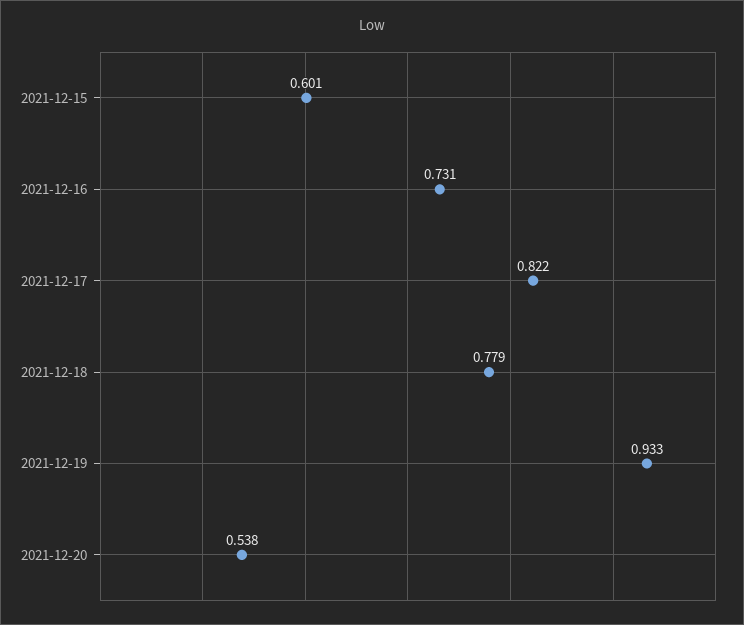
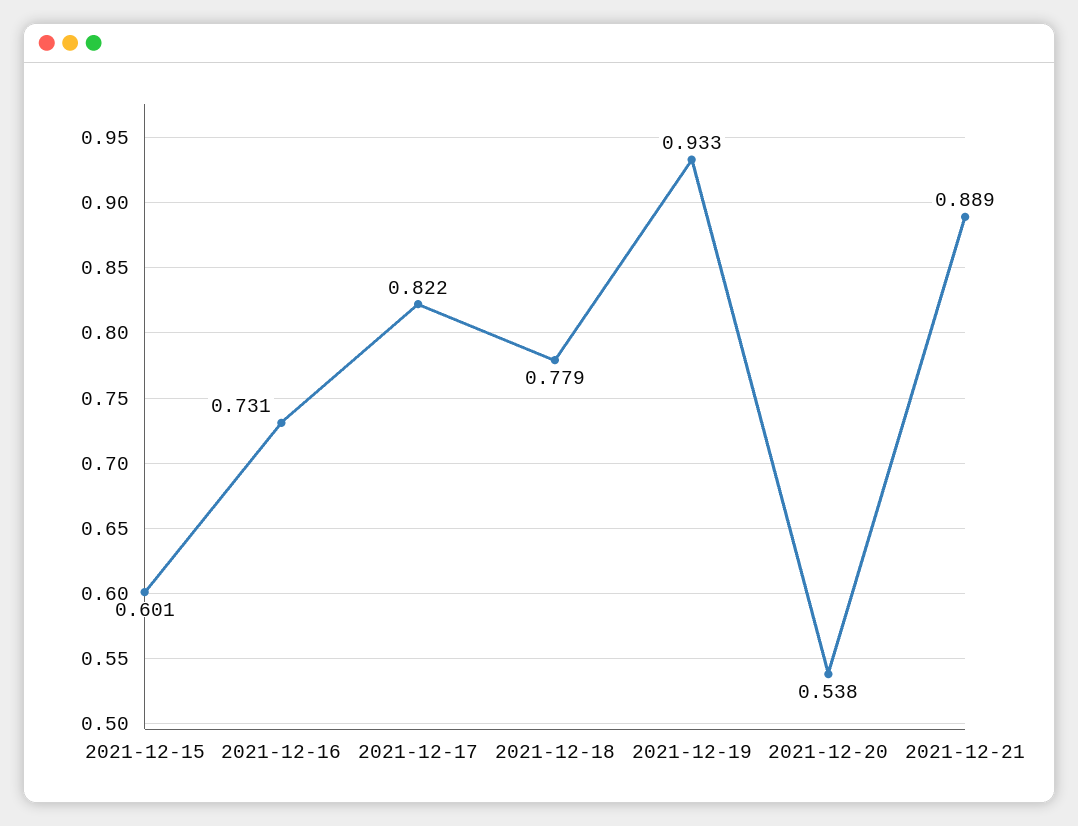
2021-12-21: none -> 0.889

